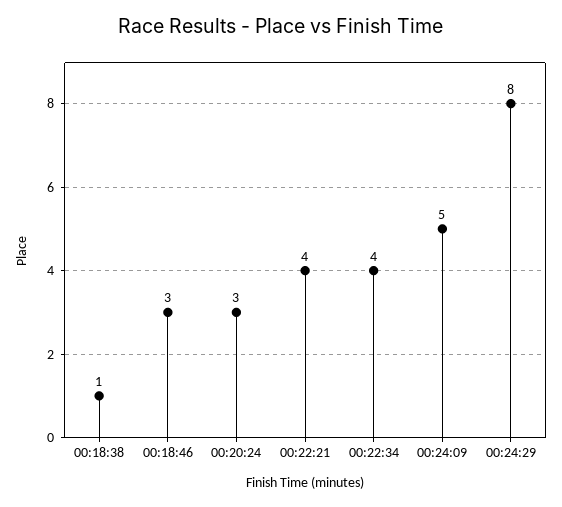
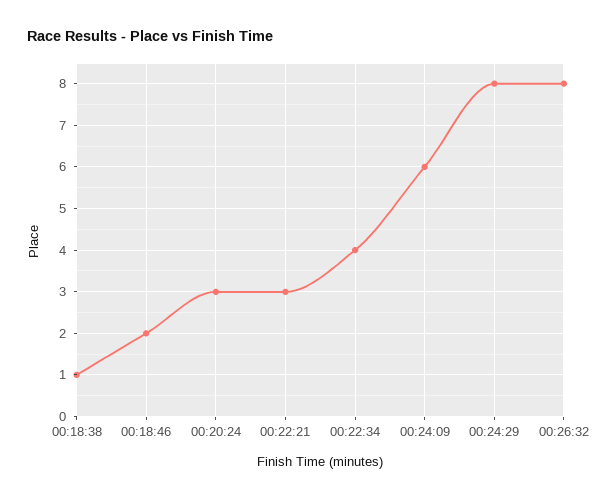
00:18:46: 3 -> 2
00:22:21: 4 -> 3
00:24:09: 5 -> 6
00:26:32: none -> 8

